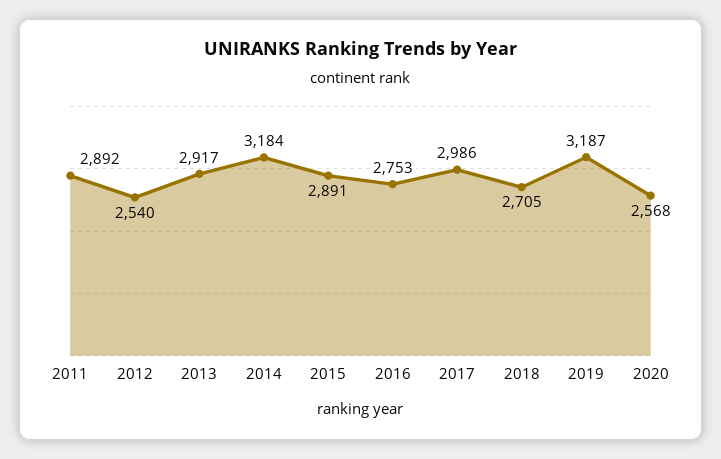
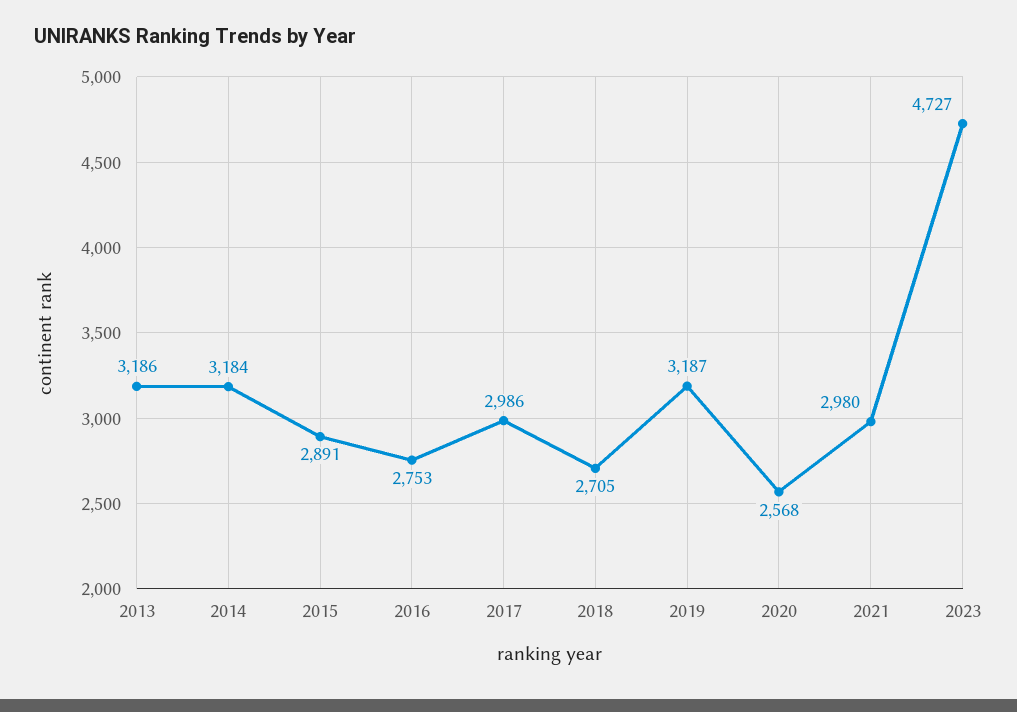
2011: 2892 -> none
2012: 2540 -> none
2013: 2917 -> 3186
2021: none -> 2980
2023: none -> 4727

